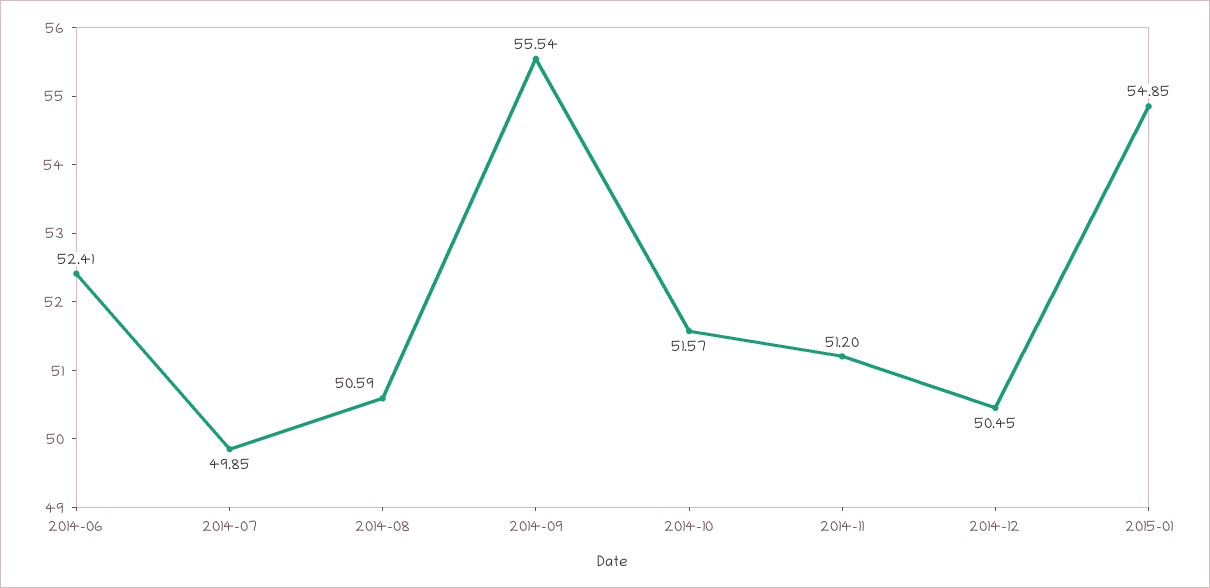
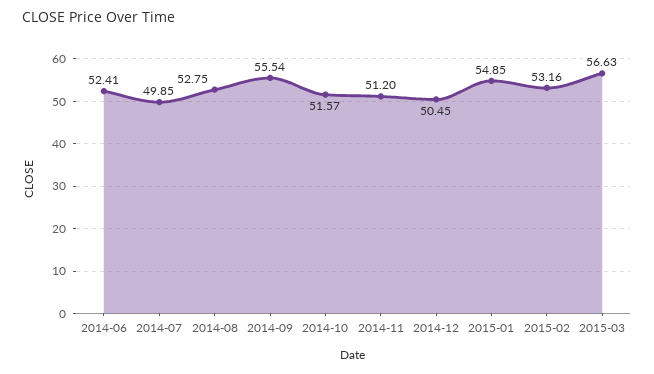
2014-08: 50.59 -> 52.75
2015-02: none -> 53.16
2015-03: none -> 56.63

